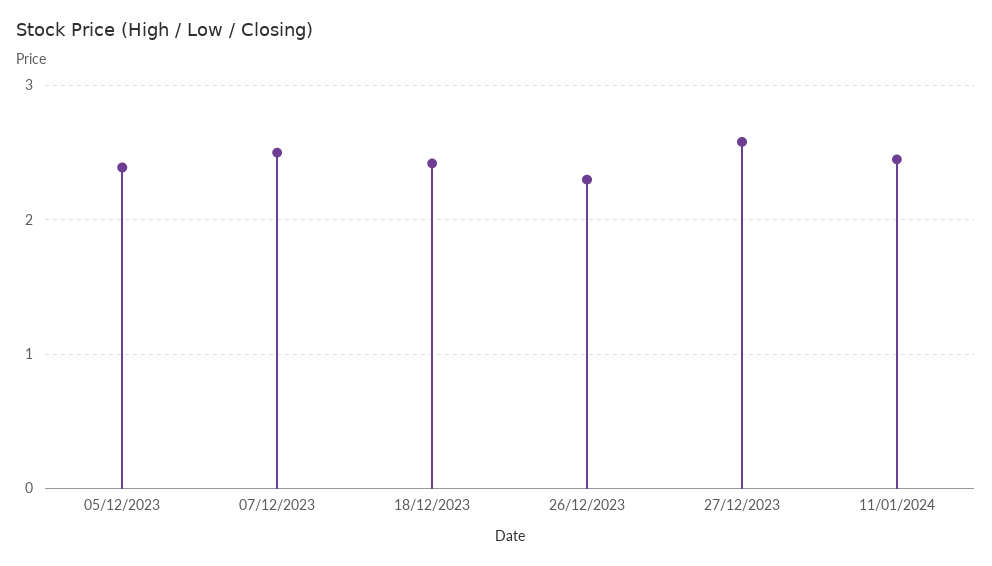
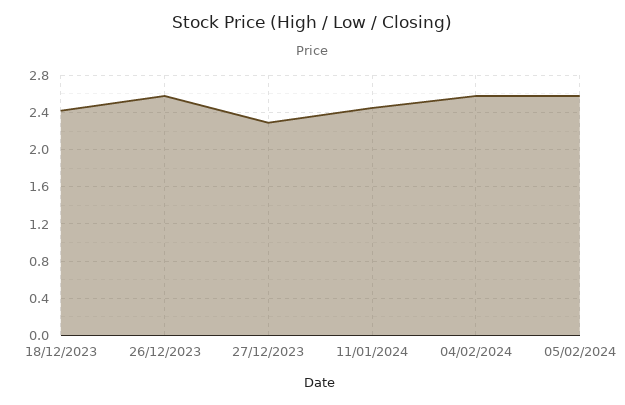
05/12/2023: 2.4 -> none
07/12/2023: 2.5 -> none
26/12/2023: 2.3 -> 2.6
27/12/2023: 2.6 -> 2.3
04/02/2024: none -> 2.6
05/02/2024: none -> 2.6

